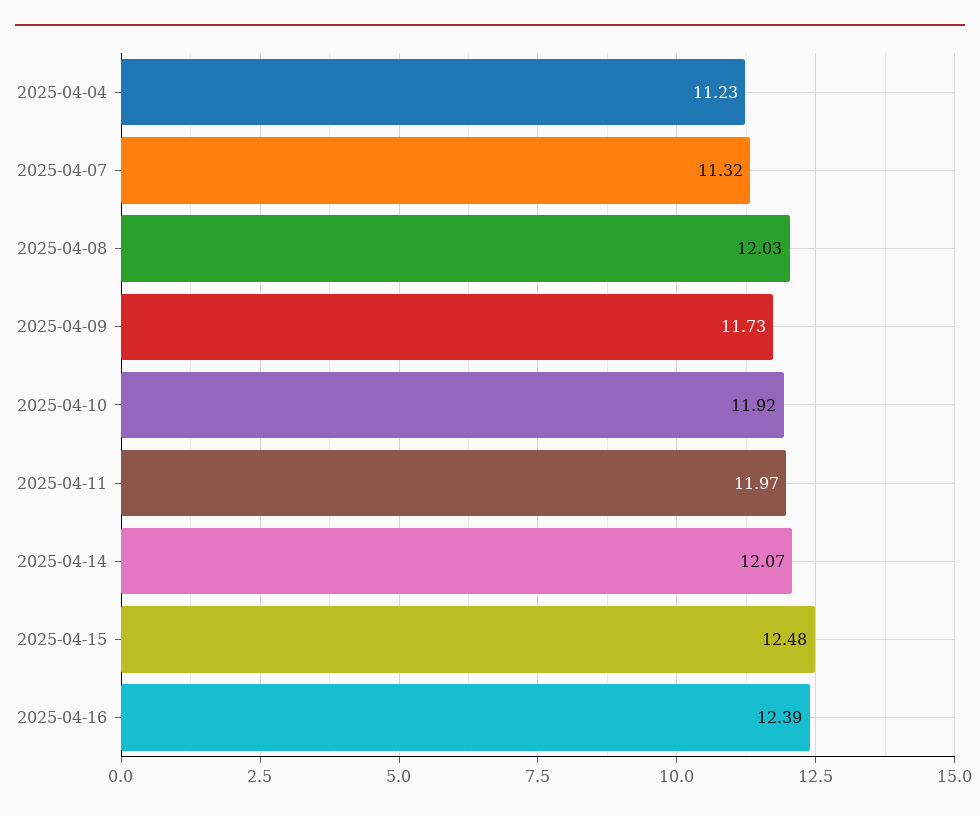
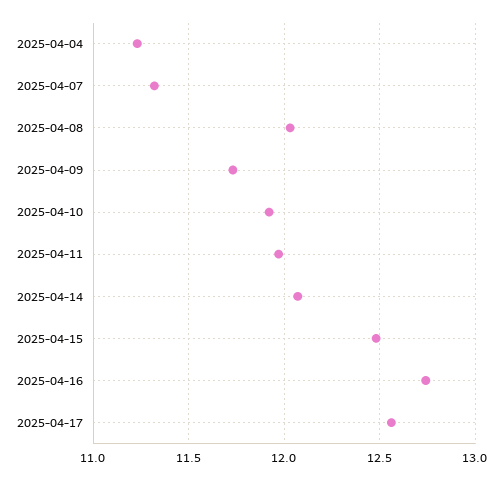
2025-04-16: 12.39 -> 12.75
2025-04-17: none -> 12.55

